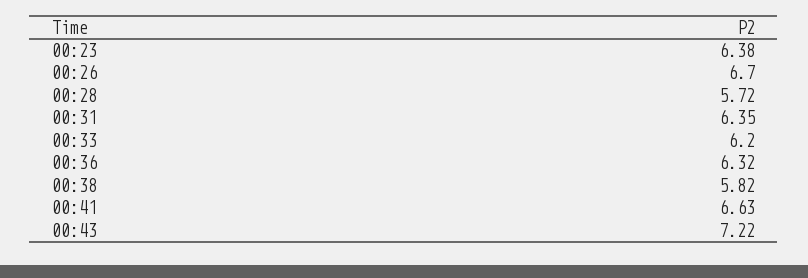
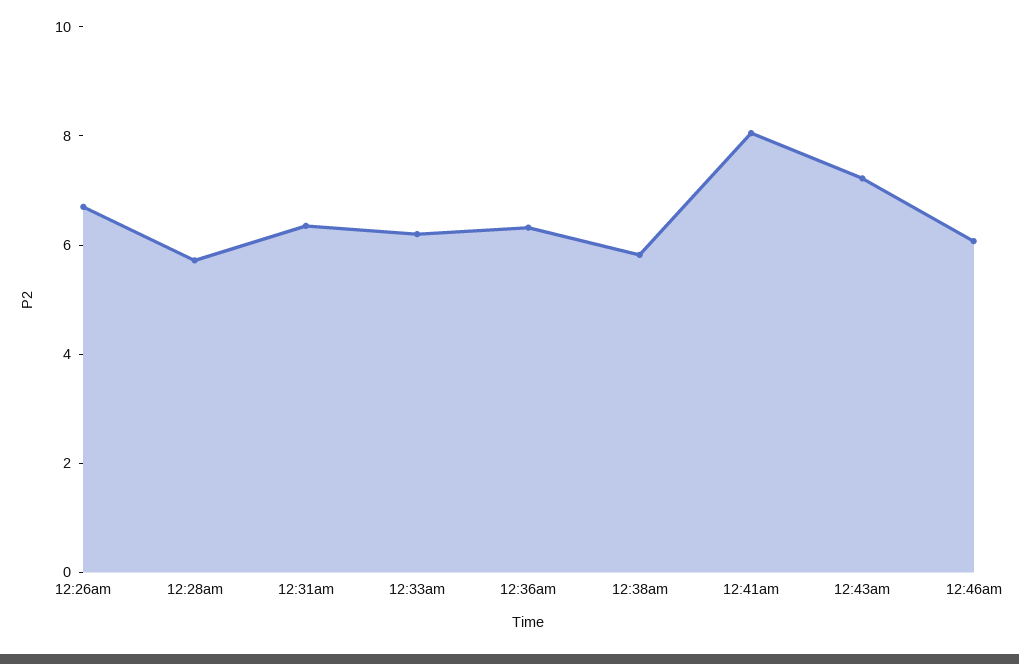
00:23: 6.38 -> none
00:41: 6.63 -> 8
12:46am: none -> 6

